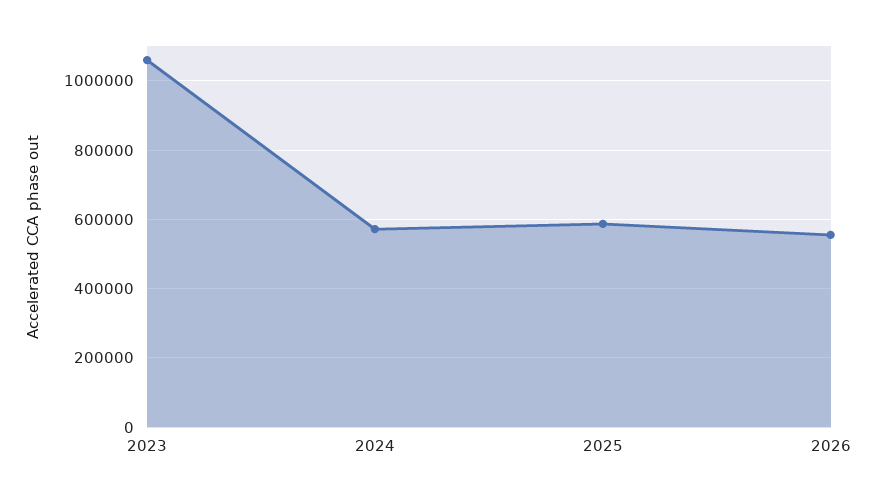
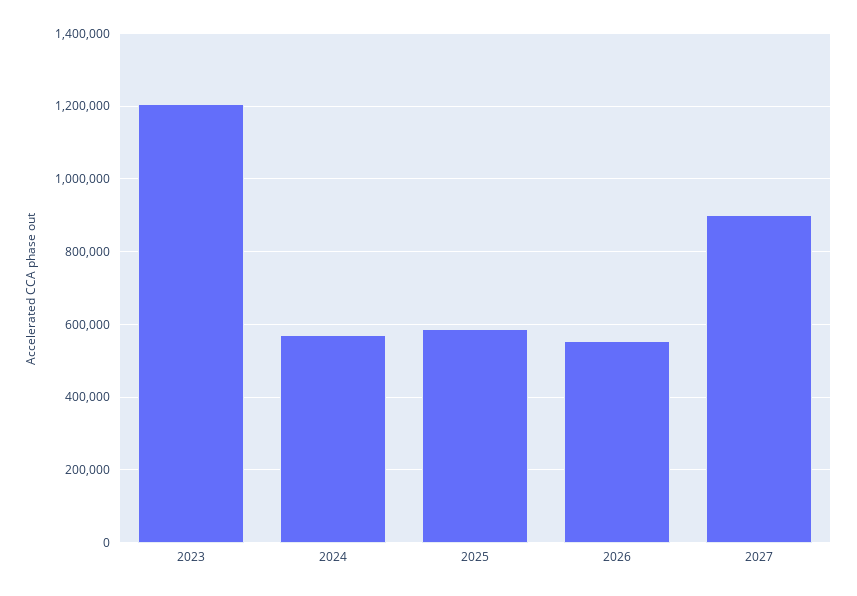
2023: 1060000 -> 1200000
2027: none -> 900000

